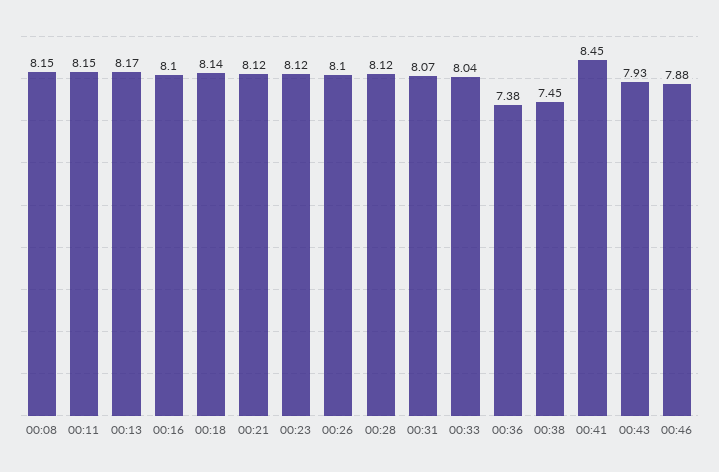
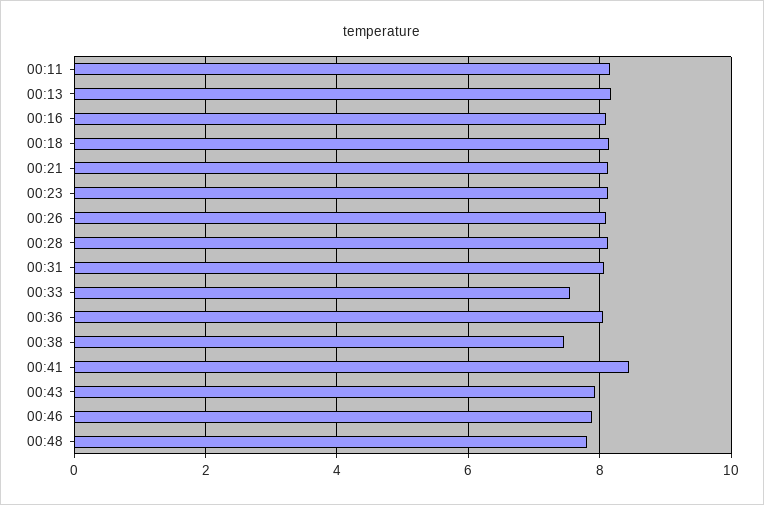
00:08: 8.15 -> none
00:33: 8.04 -> 7.6
00:36: 7.38 -> 8
00:48: none -> 7.8

